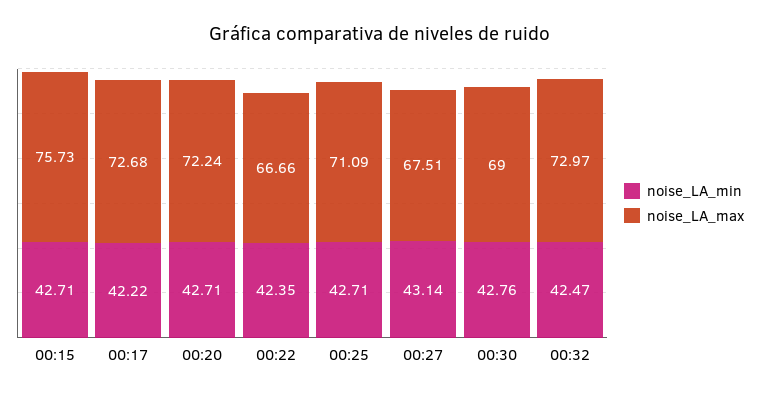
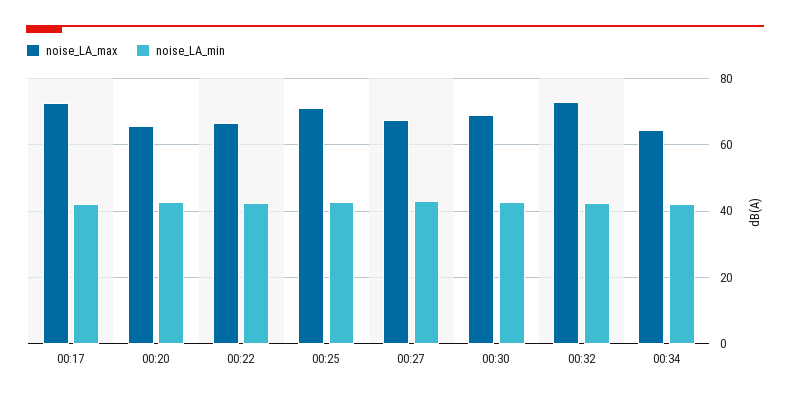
noise_LA_min, 00:15: 42.71 -> none
noise_LA_max, 00:15: 75.73 -> none
noise_LA_max, 00:20: 72.24 -> 66
noise_LA_max, 00:34: none -> 64
noise_LA_min, 00:34: none -> 42

